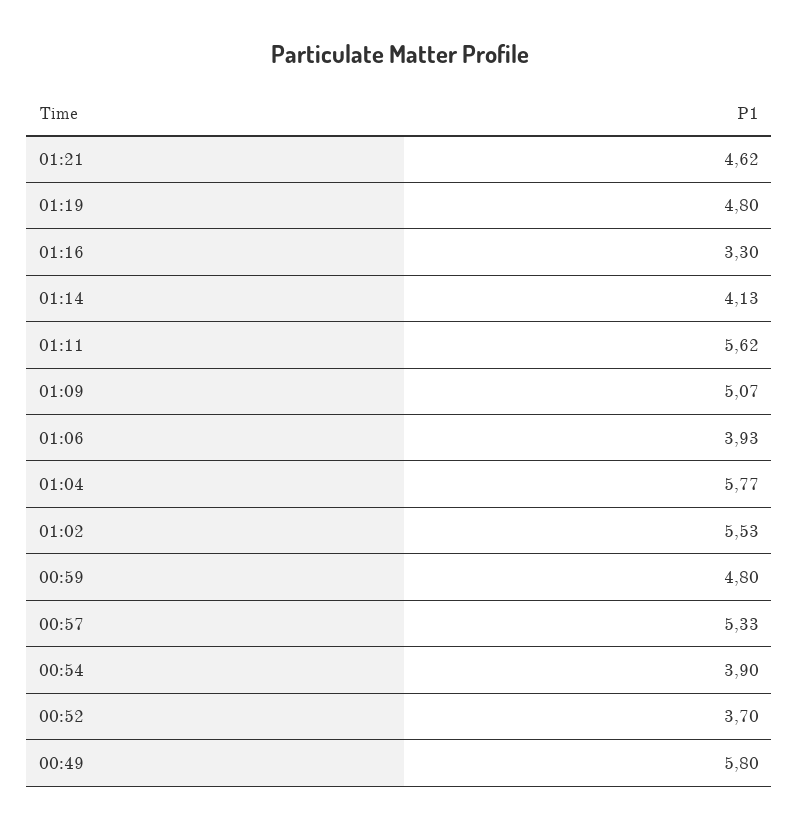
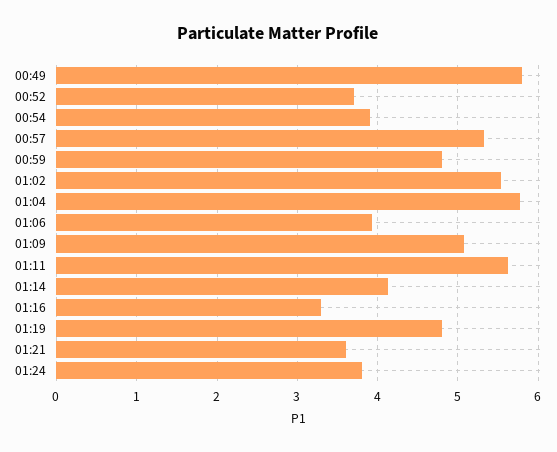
01:21: 4.62 -> 3.6
01:24: none -> 3.8

